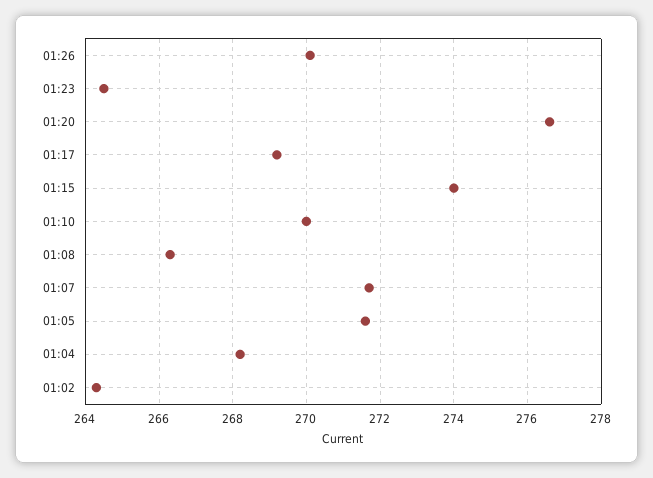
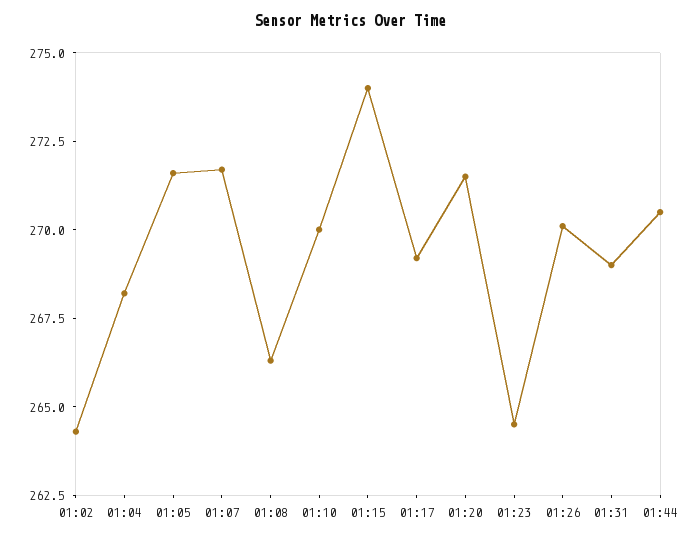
01:20: 276.5 -> 271.5
01:31: none -> 269
01:44: none -> 270.5

